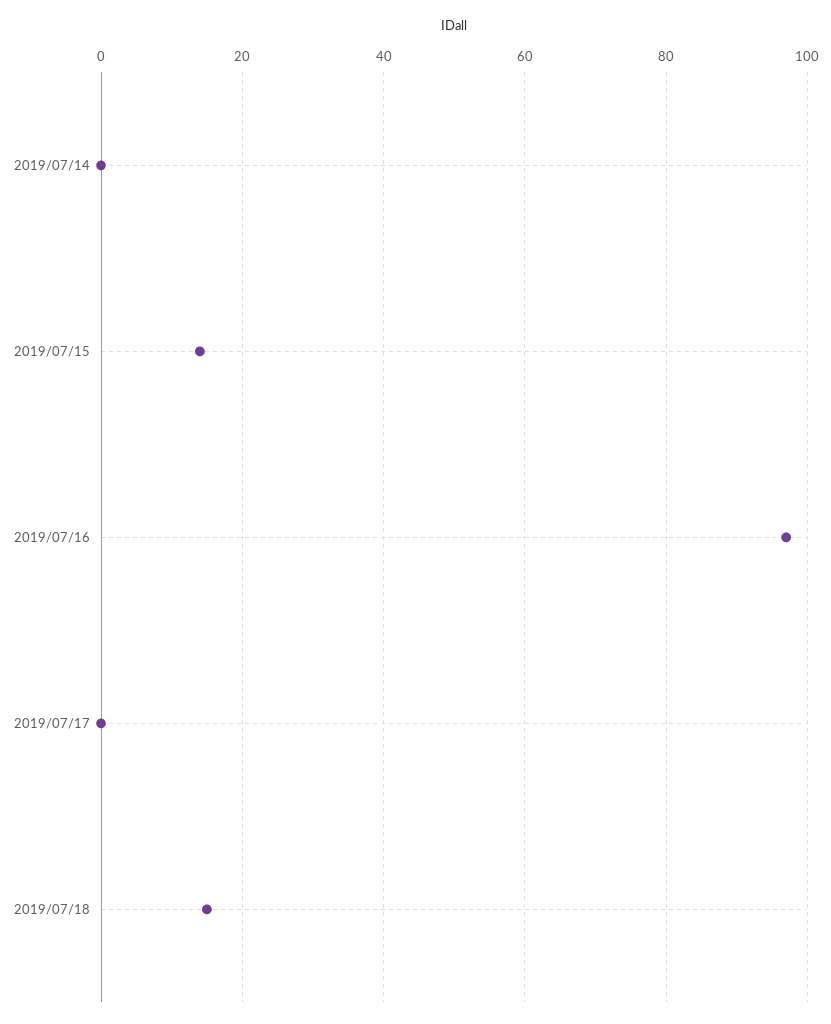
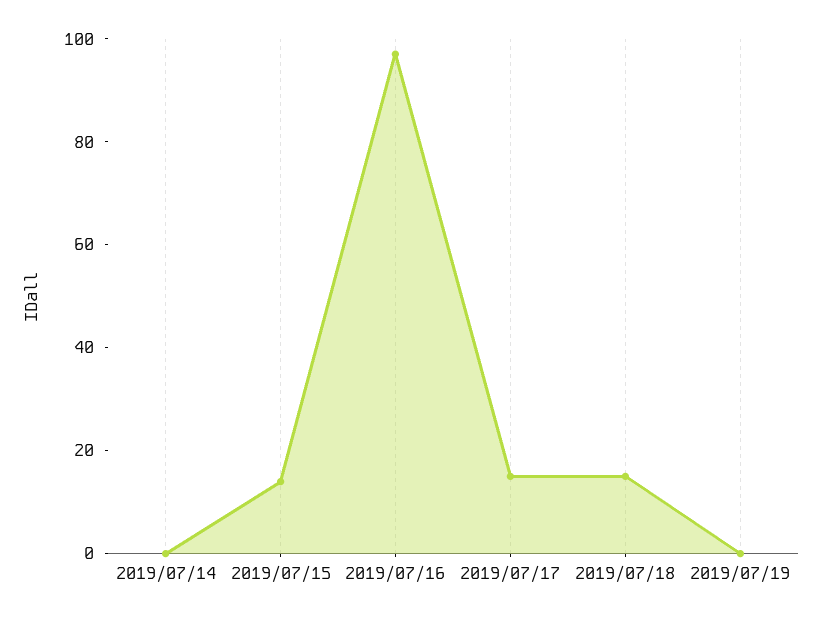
2019/07/17: 0 -> 15
2019/07/19: none -> 0

